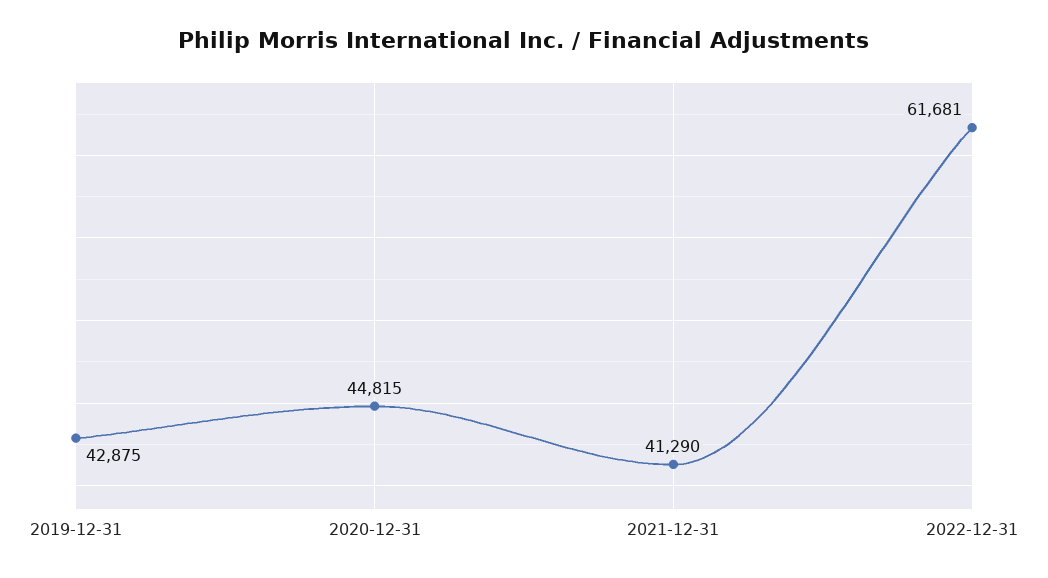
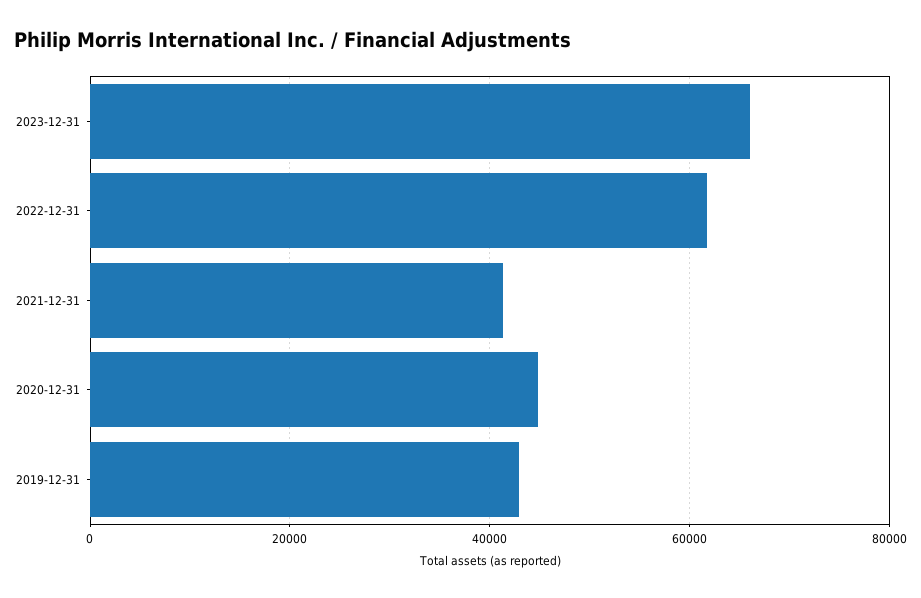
2023-12-31: none -> 66000

